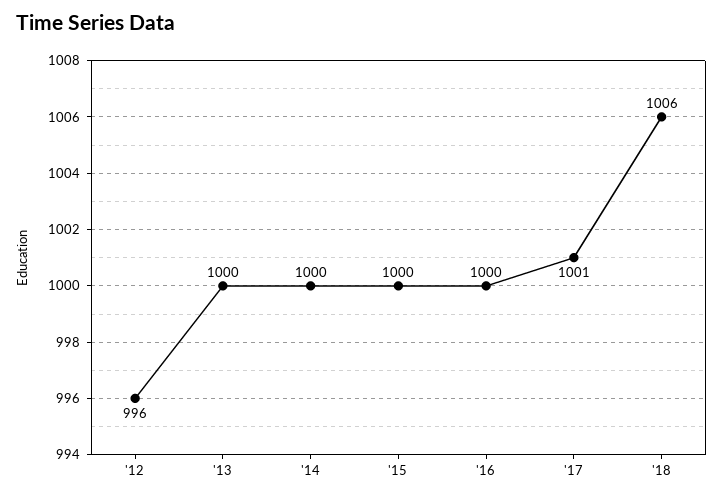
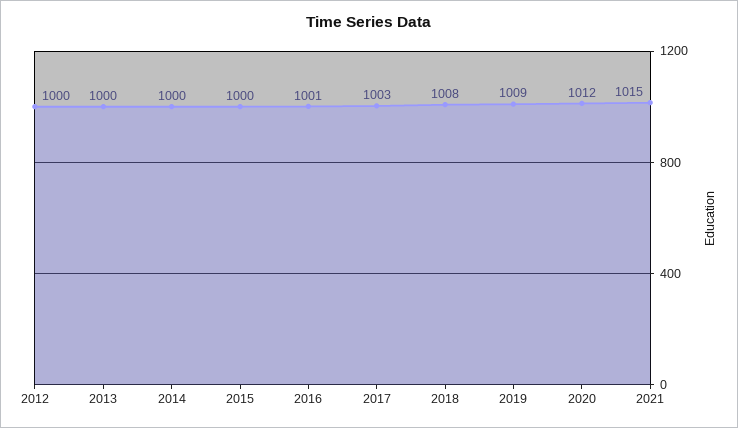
'12: 996 -> 1000
'16: 1000 -> 1001
'17: 1001 -> 1003
'18: 1006 -> 1008
2019: none -> 1009
2020: none -> 1012
2021: none -> 1015

